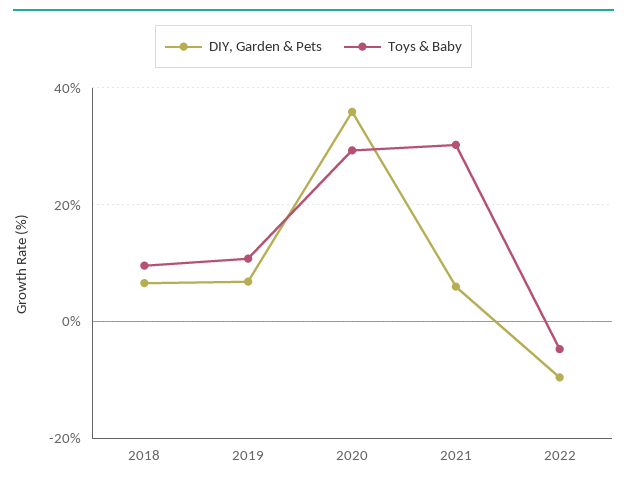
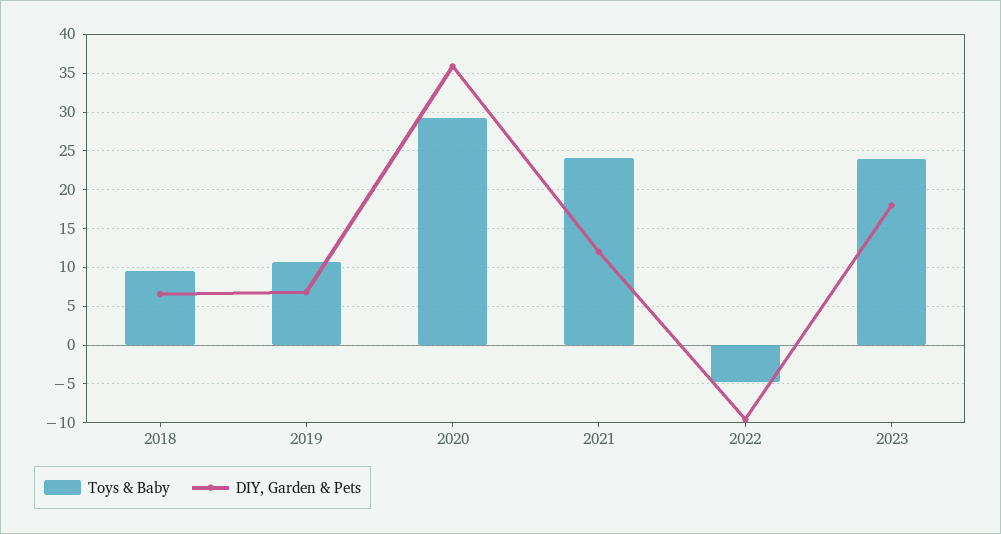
DIY, Garden & Pets, 2021: 6 -> 12
Toys & Baby, 2021: 30 -> 24
Toys & Baby, 2023: none -> 24
DIY, Garden & Pets, 2023: none -> 18

